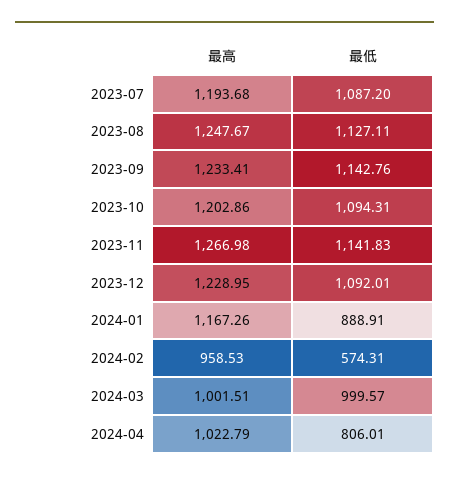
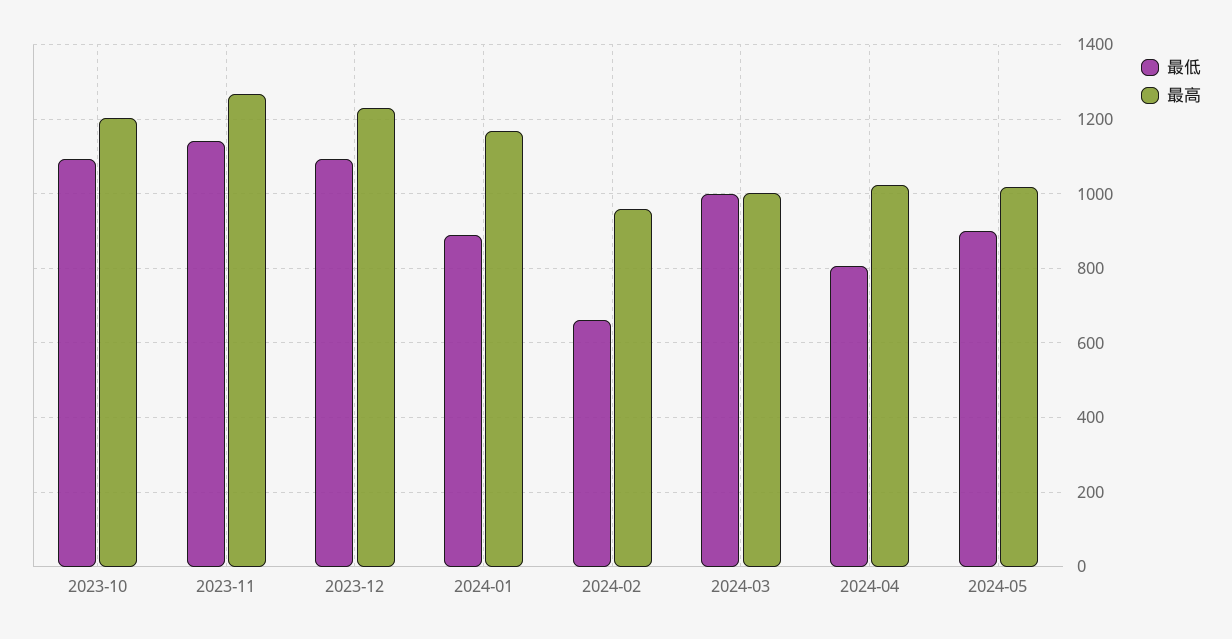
最高, 2023-07: 1193.68 -> none
最低, 2023-07: 1087.2 -> none
最高, 2023-08: 1247.67 -> none
最低, 2023-08: 1127.11 -> none
最高, 2023-09: 1233.41 -> none
最低, 2023-09: 1142.76 -> none
最低, 2024-02: 574.31 -> 660
最低, 2024-05: none -> 900
最高, 2024-05: none -> 1020

